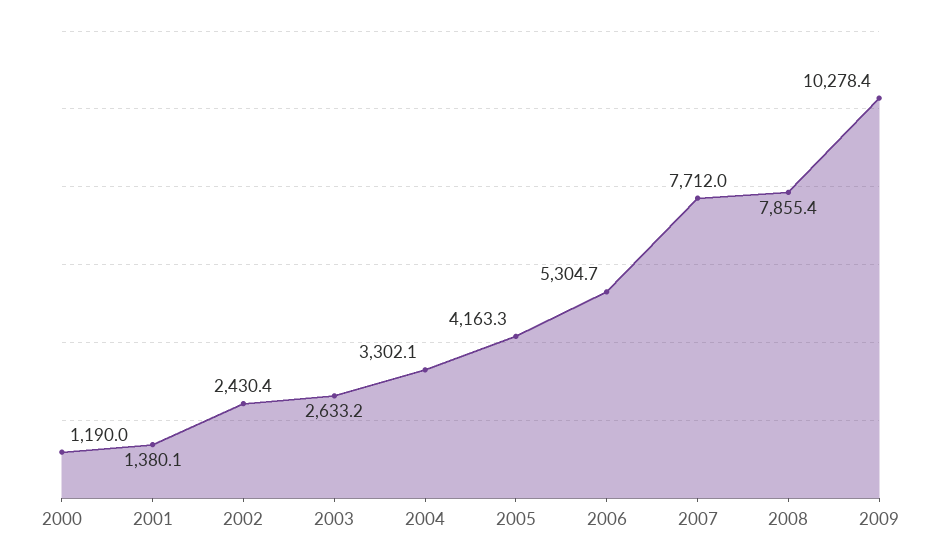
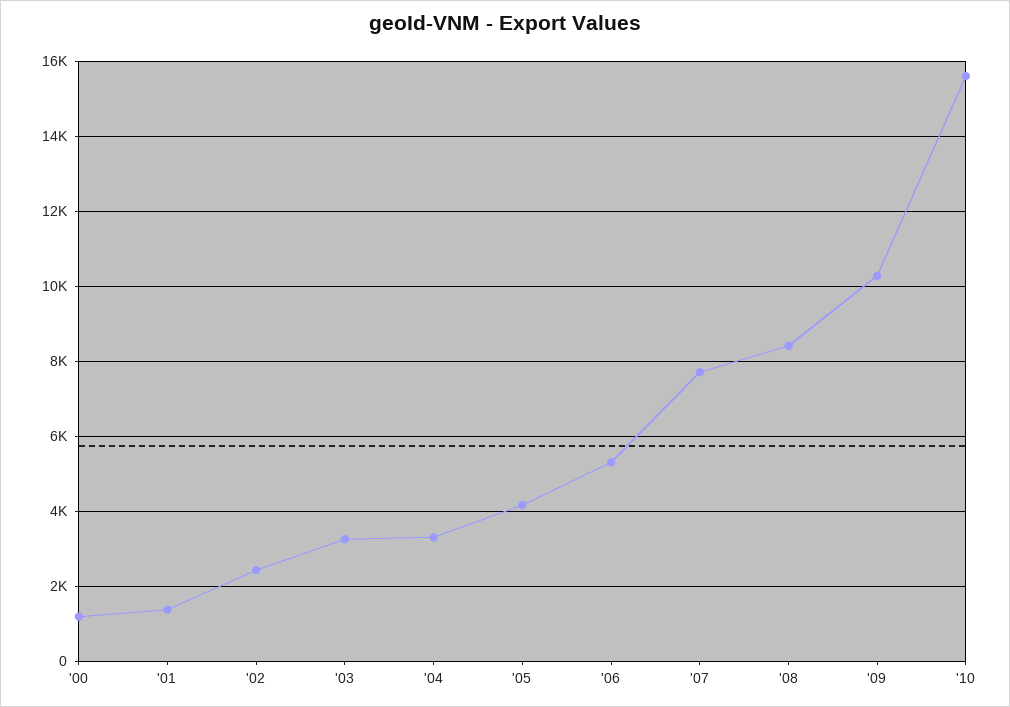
2003: 2633.2 -> 3200
2008: 7855.4 -> 8400
'10: none -> 15600

